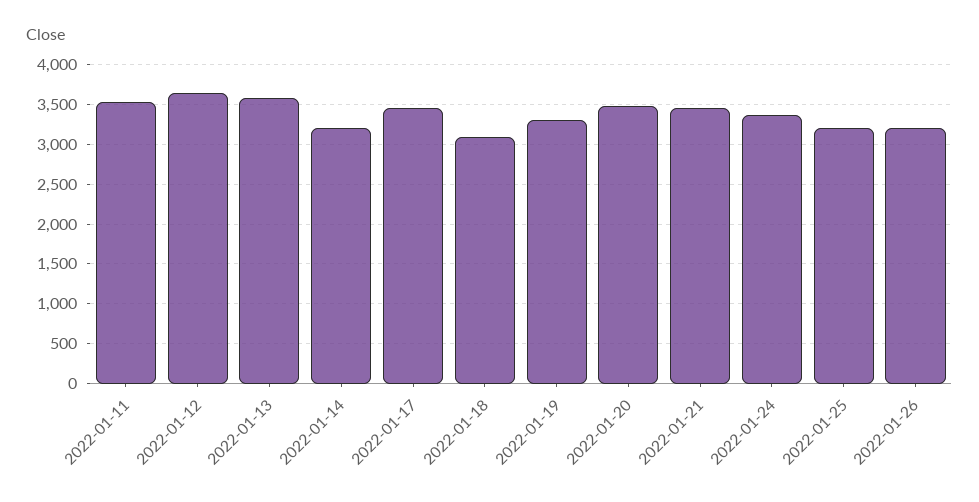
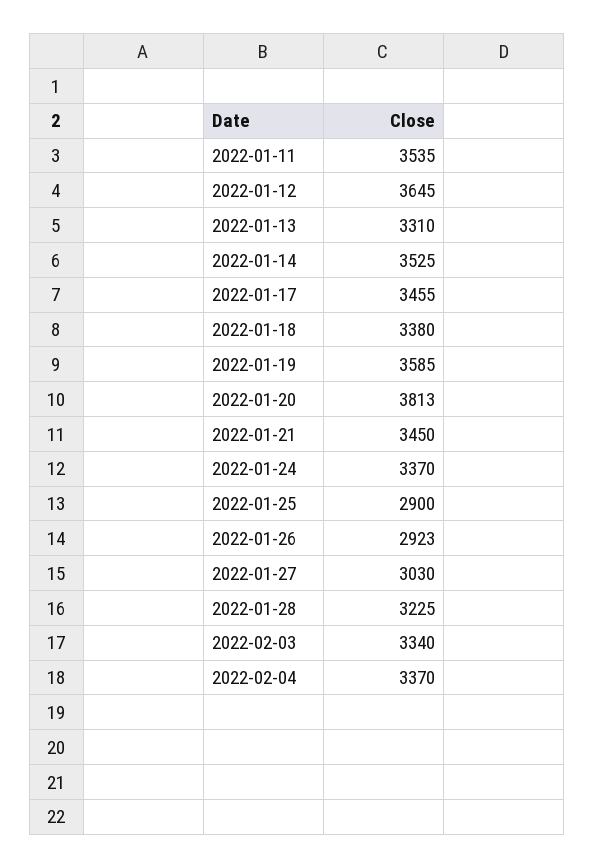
2022-01-13: 3600 -> 3310
2022-01-14: 3200 -> 3525
2022-01-18: 3100 -> 3380
2022-01-19: 3300 -> 3585
2022-01-20: 3500 -> 3813
2022-01-25: 3200 -> 2900
2022-01-26: 3200 -> 2923
2022-01-27: none -> 3030
2022-01-28: none -> 3225
2022-02-03: none -> 3340
2022-02-04: none -> 3370

